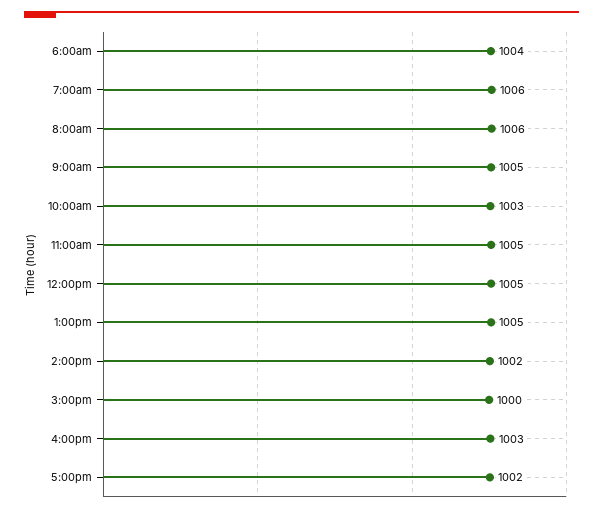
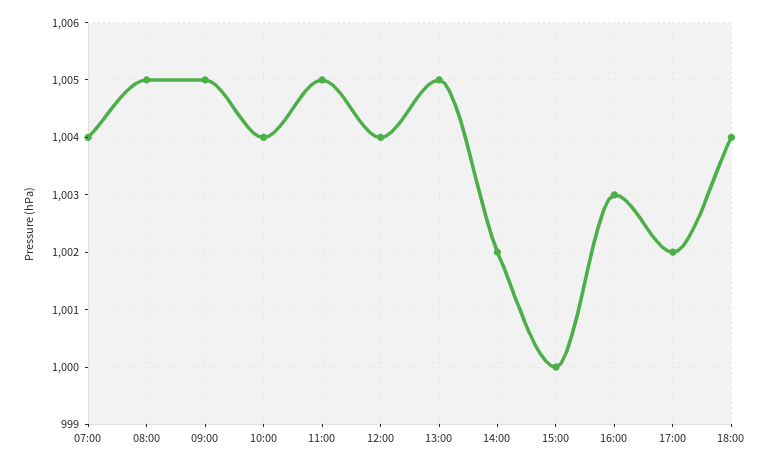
6:00am: 1004 -> none
7:00am: 1006 -> 1004
8:00am: 1006 -> 1005
10:00am: 1003 -> 1004
12:00pm: 1005 -> 1004
18:00: none -> 1004

